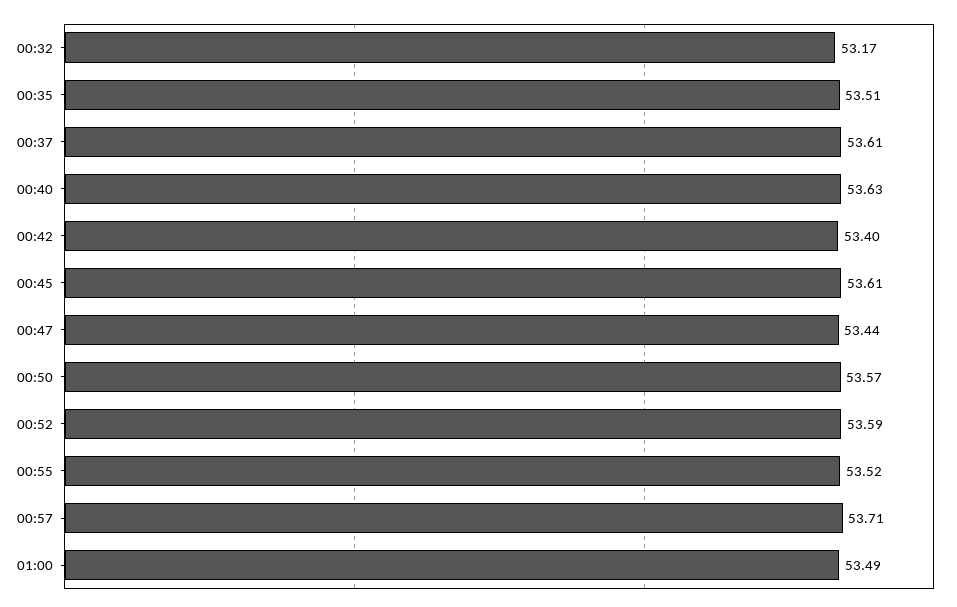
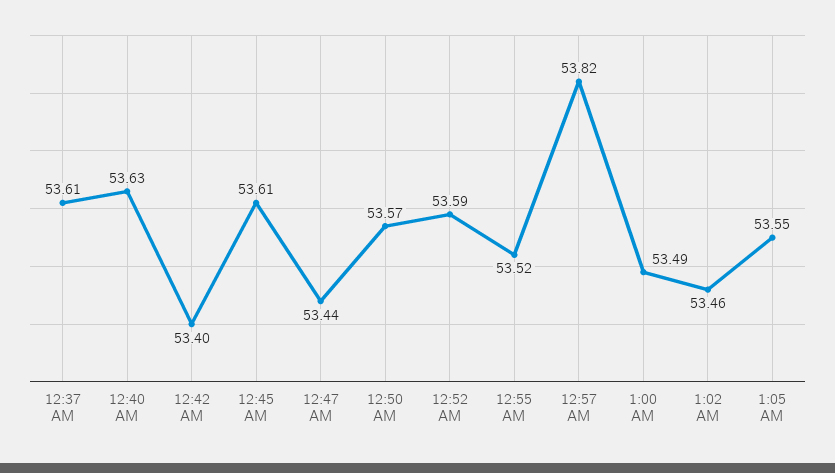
00:32: 53.17 -> none
00:35: 53.51 -> none
00:57: 53.71 -> 53.82
1:02 AM: none -> 53.46
1:05 AM: none -> 53.55

